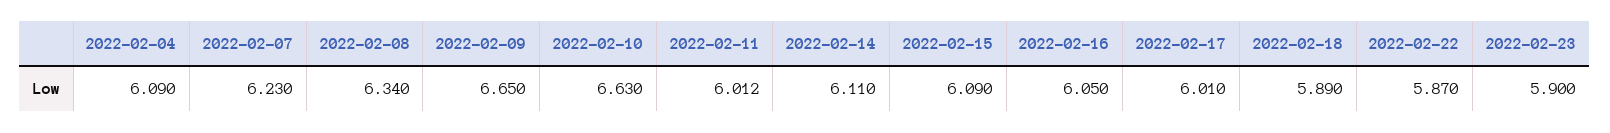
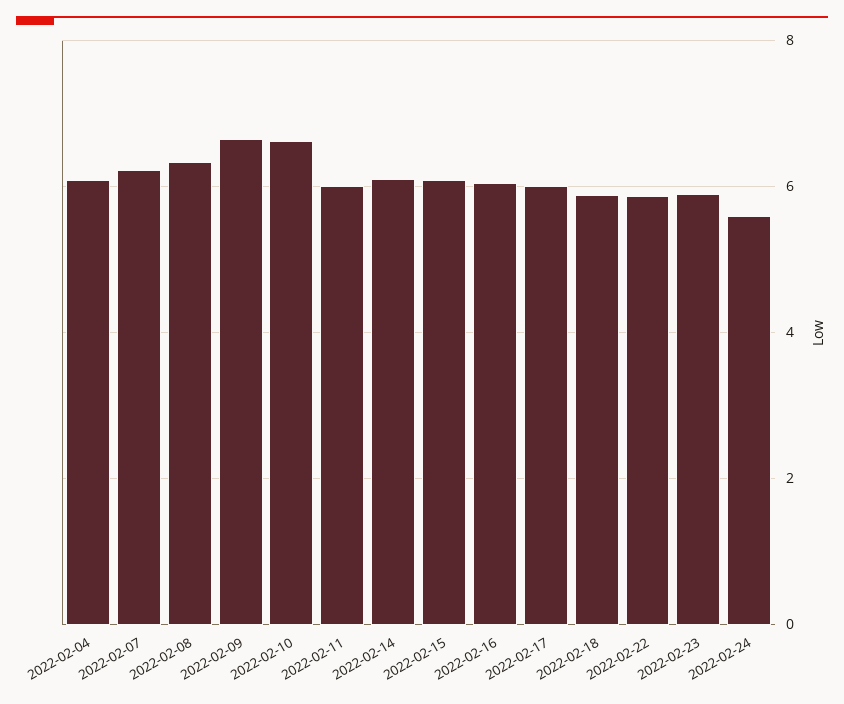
2022-02-24: none -> 5.6

